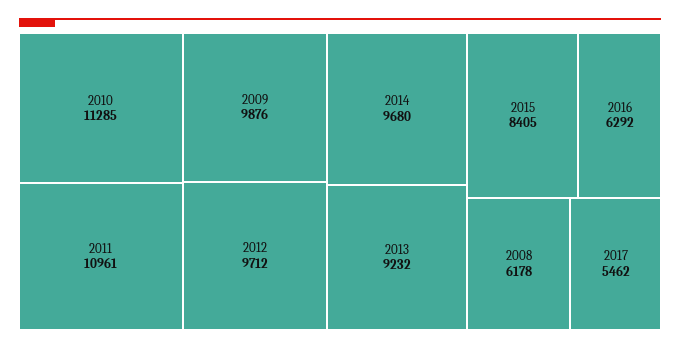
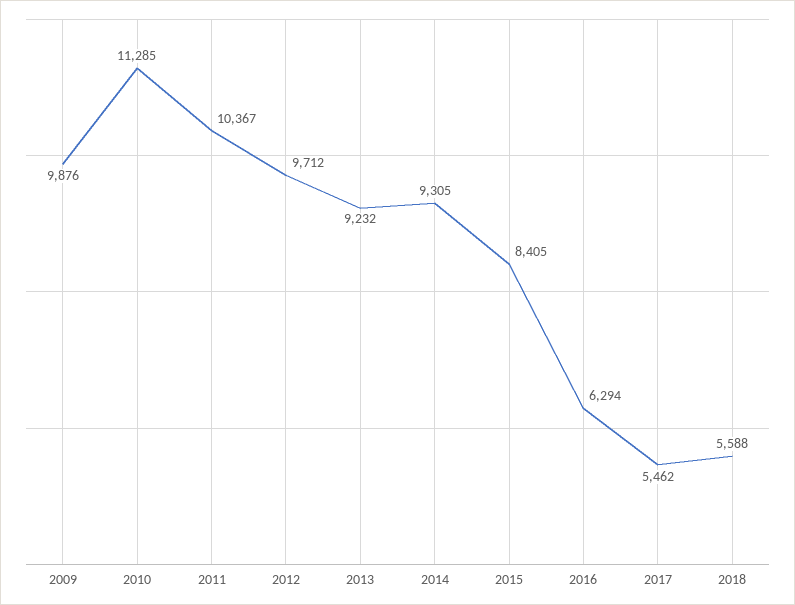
2011: 10961 -> 10367
2014: 9680 -> 9305
2016: 6292 -> 6294
2008: 6178 -> none
2018: none -> 5588

